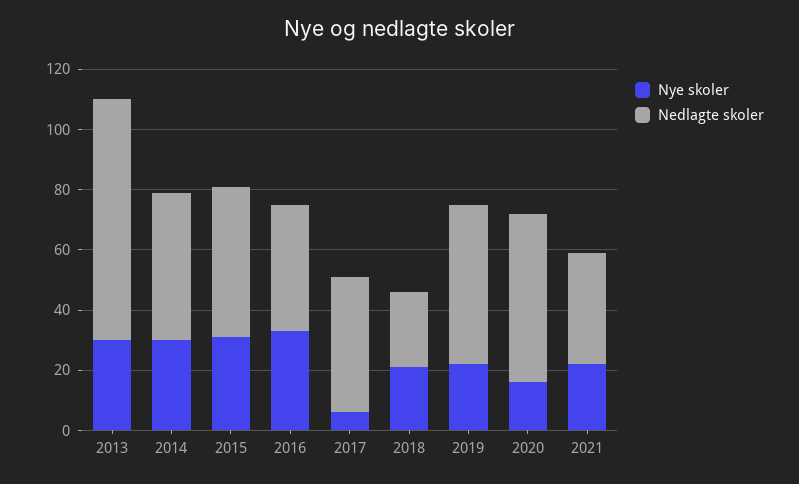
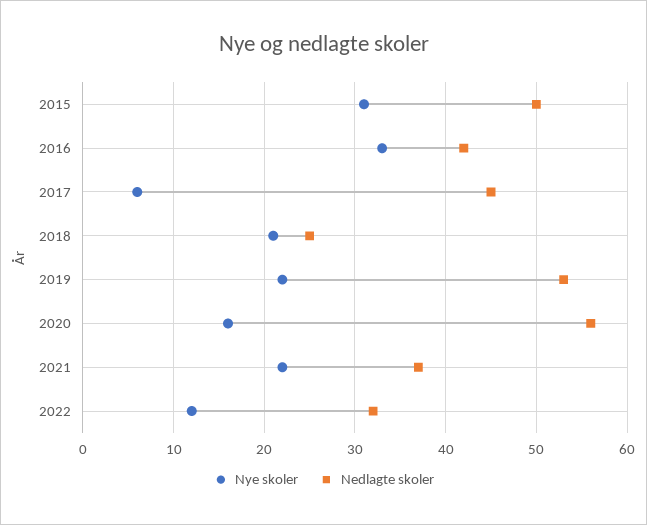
Nye skoler, 2013: 30 -> none
Nedlagte skoler, 2013: 80 -> none
Nye skoler, 2014: 30 -> none
Nedlagte skoler, 2014: 50 -> none
Nye skoler, 2022: none -> 12
Nedlagte skoler, 2022: none -> 32

